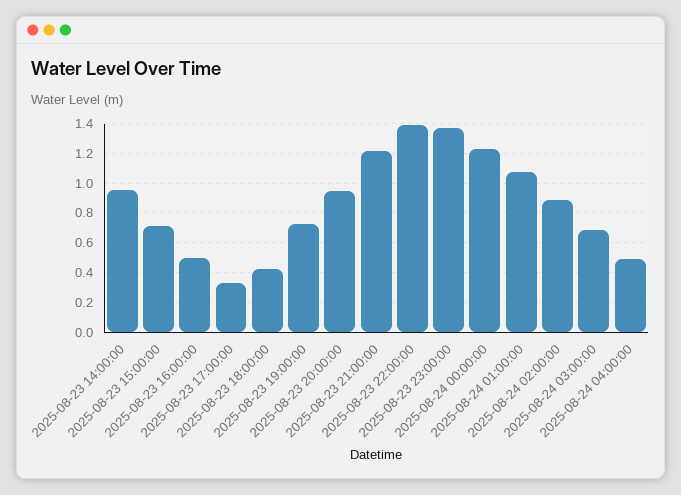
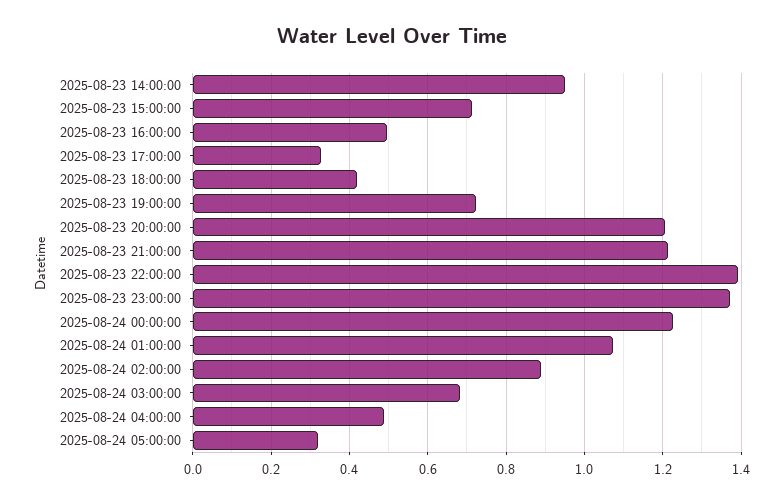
2025-08-23 20:00:00: 0.95 -> 1.2
2025-08-24 05:00:00: none -> 0.32

